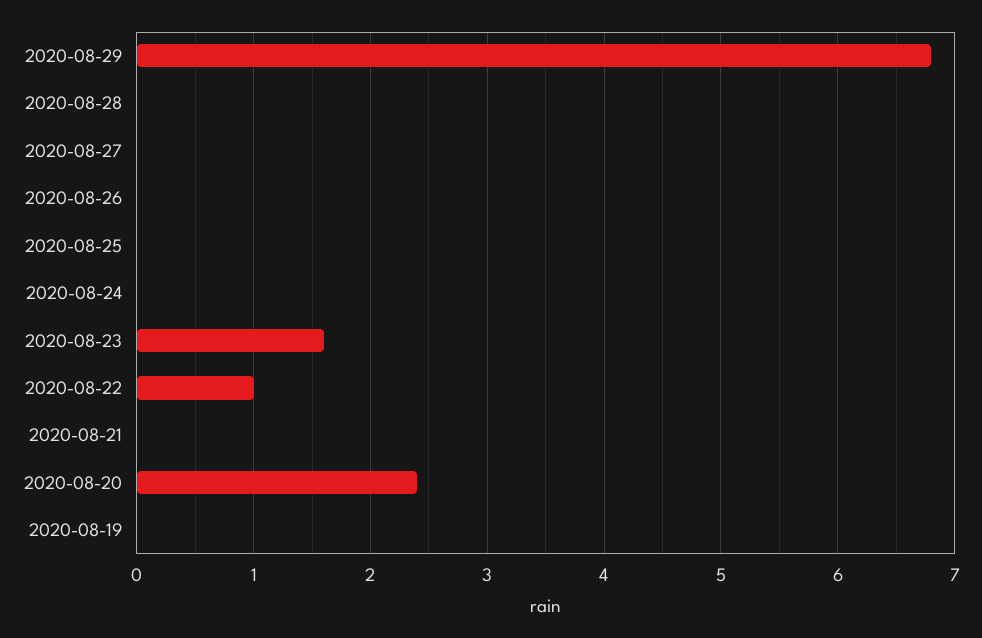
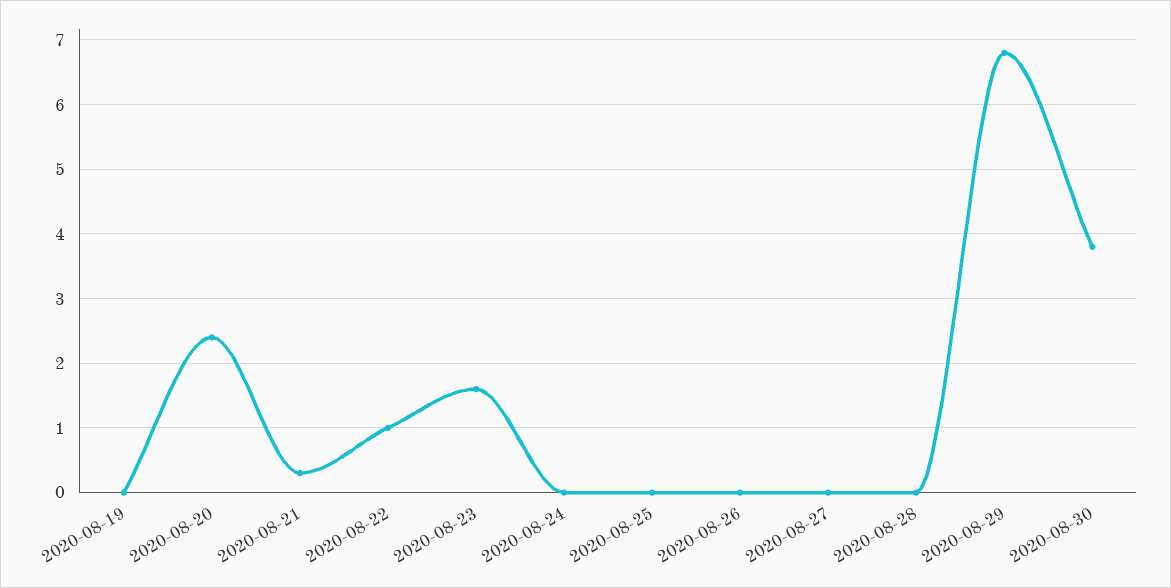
2020-08-21: 0 -> 0.3
2020-08-30: none -> 3.8

